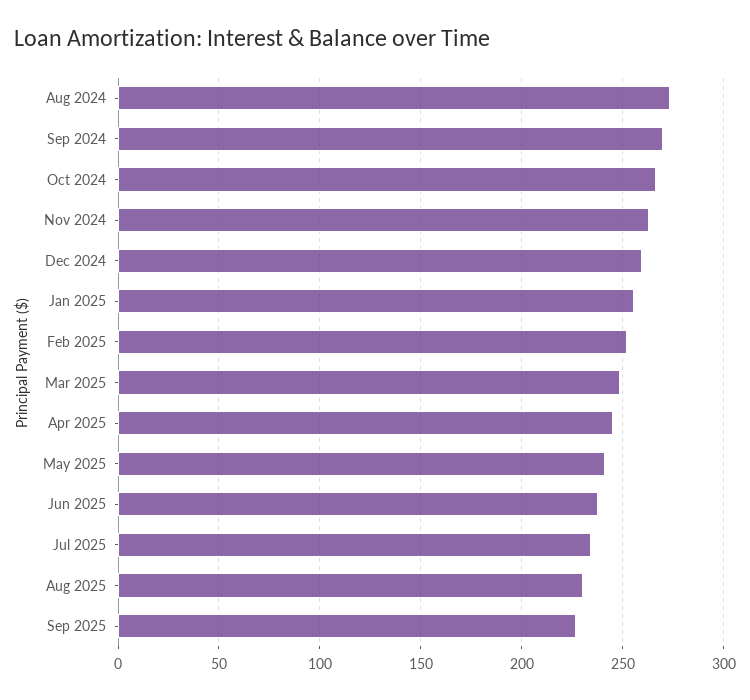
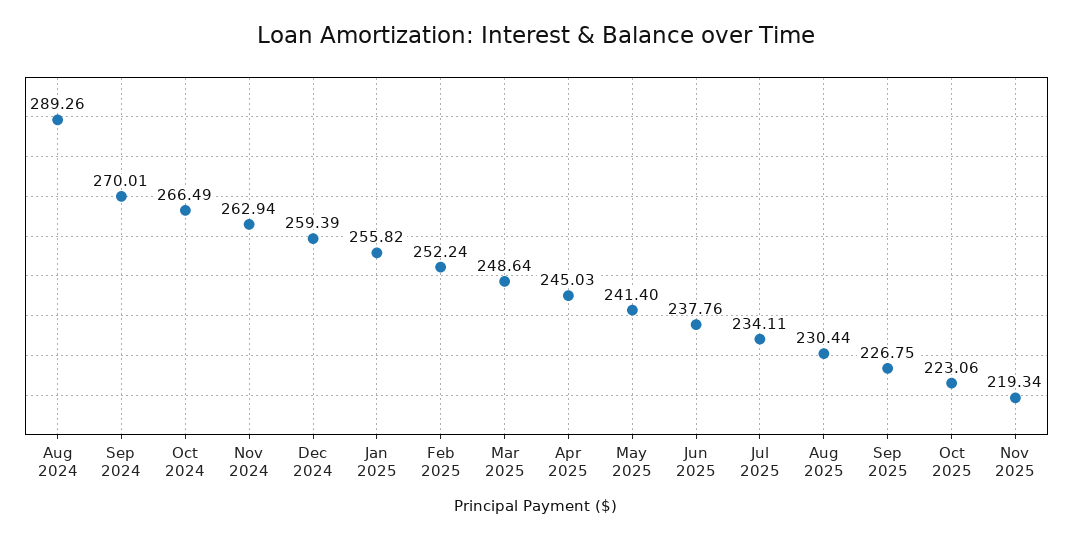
Aug 2024: 275 -> 289.26
Oct 2025: none -> 223.06
Nov 2025: none -> 219.34

